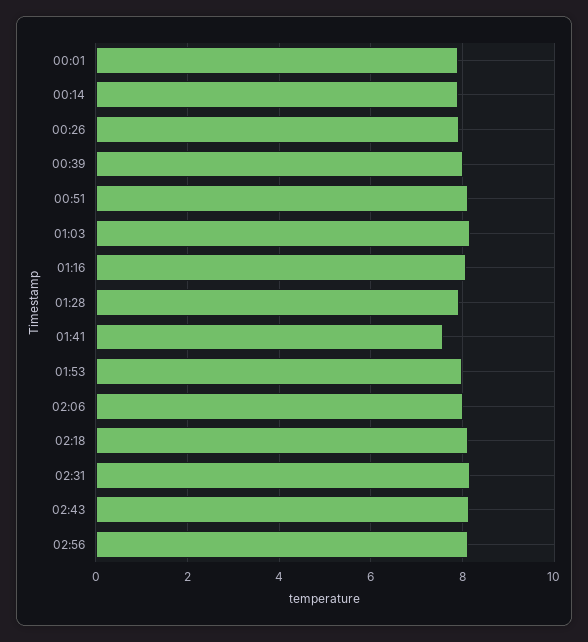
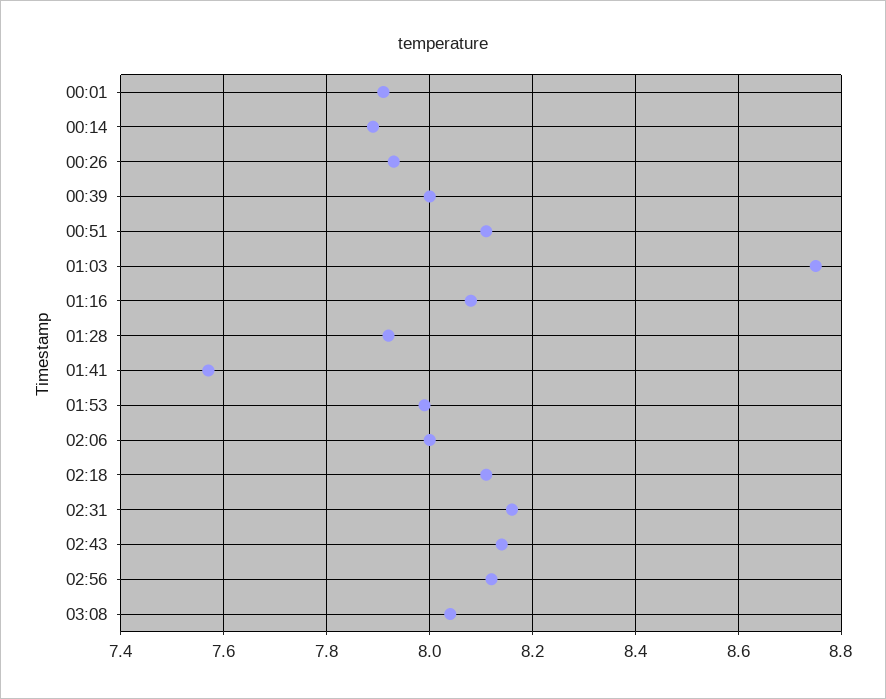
01:03: 8.2 -> 8.75
03:08: none -> 8.05

